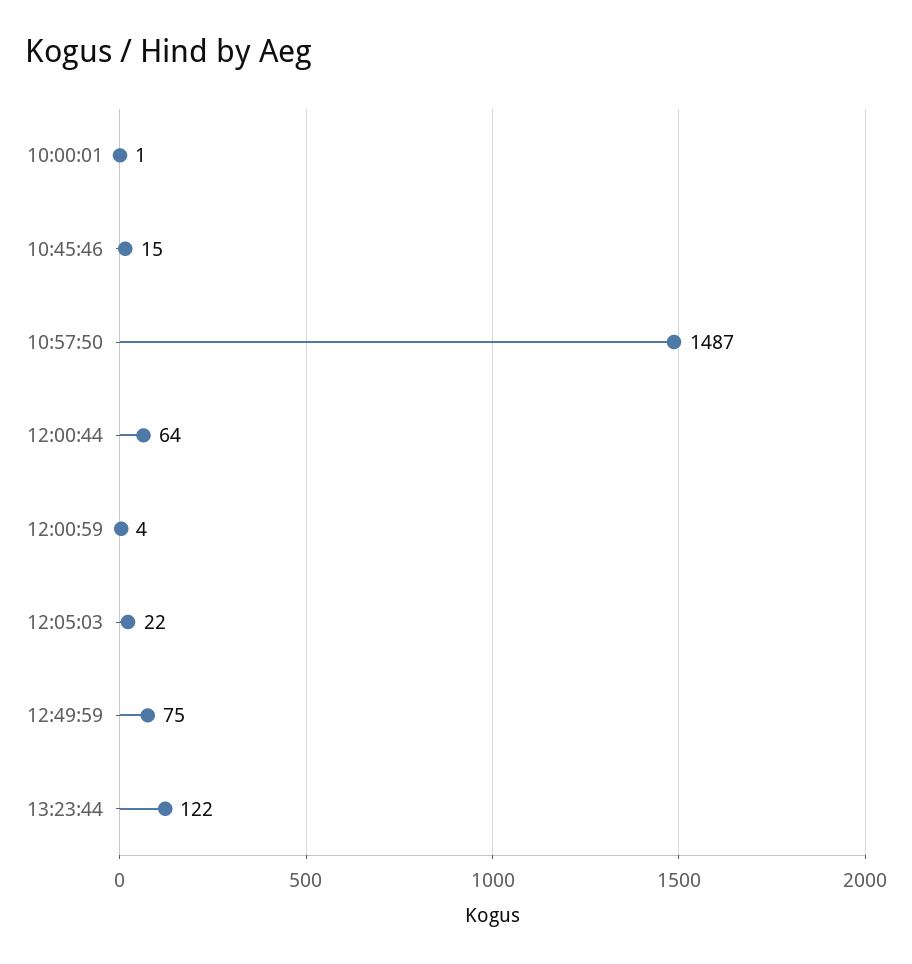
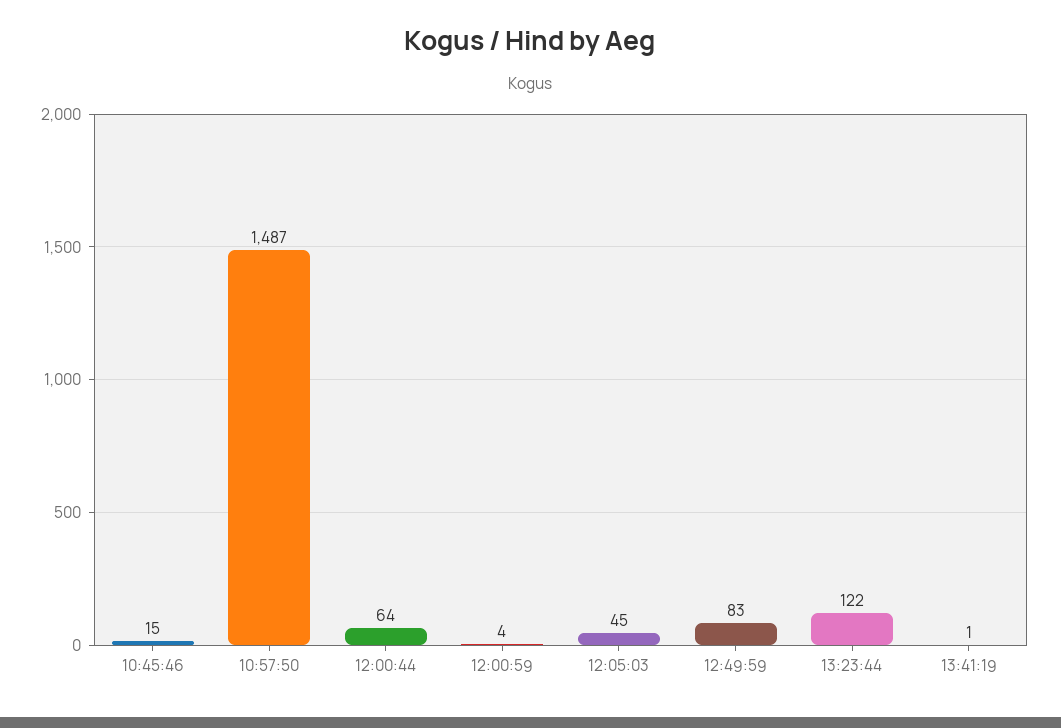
10:00:01: 1 -> none
12:05:03: 22 -> 45
12:49:59: 75 -> 83
13:41:19: none -> 1

